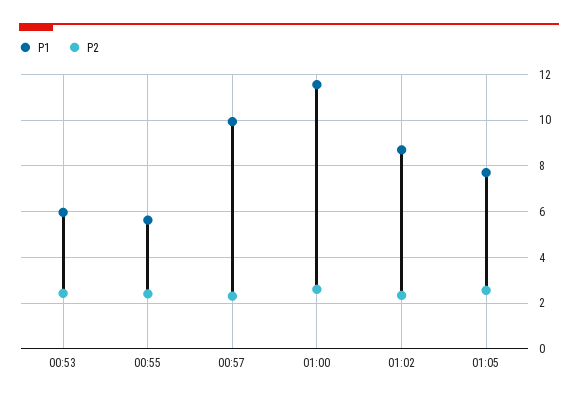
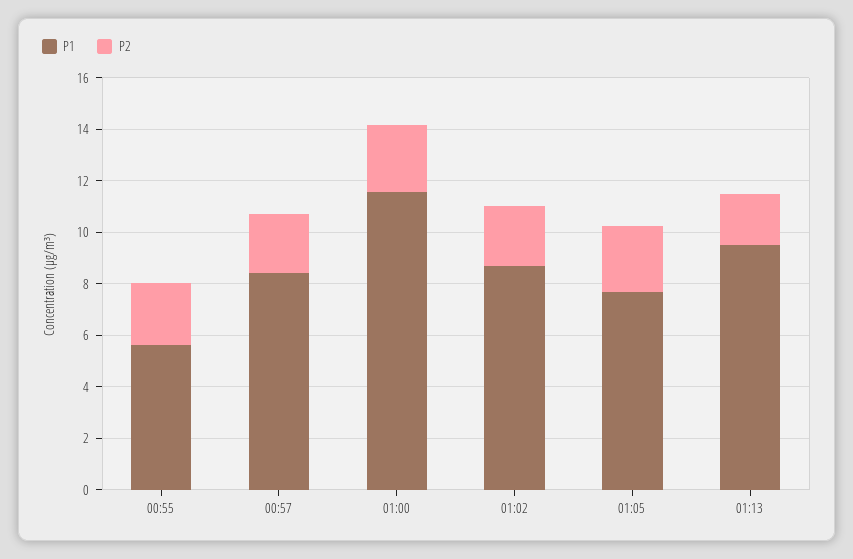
P1, 00:53: 6 -> none
P2, 00:53: 2.5 -> none
P1, 00:57: 10 -> 8.5
P1, 01:13: none -> 9.5
P2, 01:13: none -> 2

